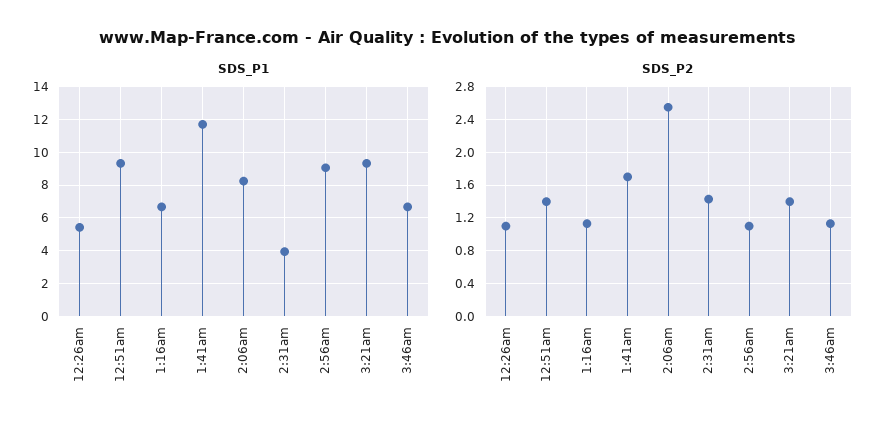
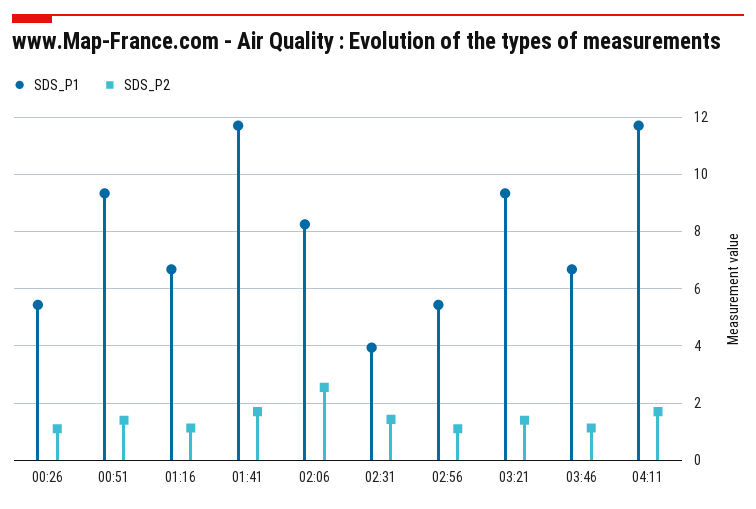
SDS_P1, 2:56am: 9 -> 5.5
SDS_P1, 04:11: none -> 11.75
SDS_P2, 04:11: none -> 1.75

